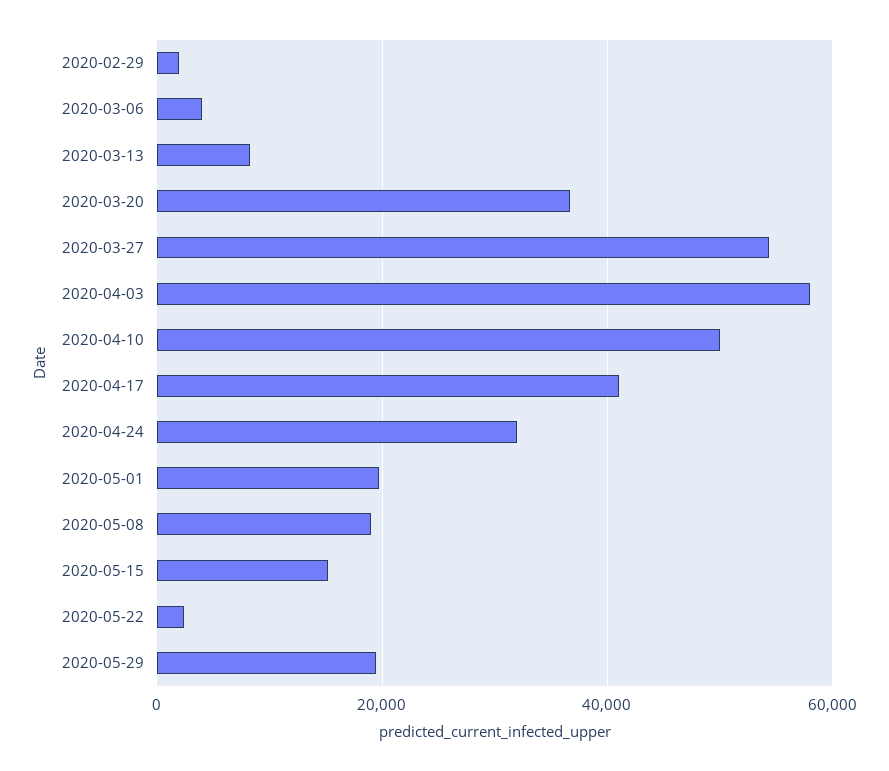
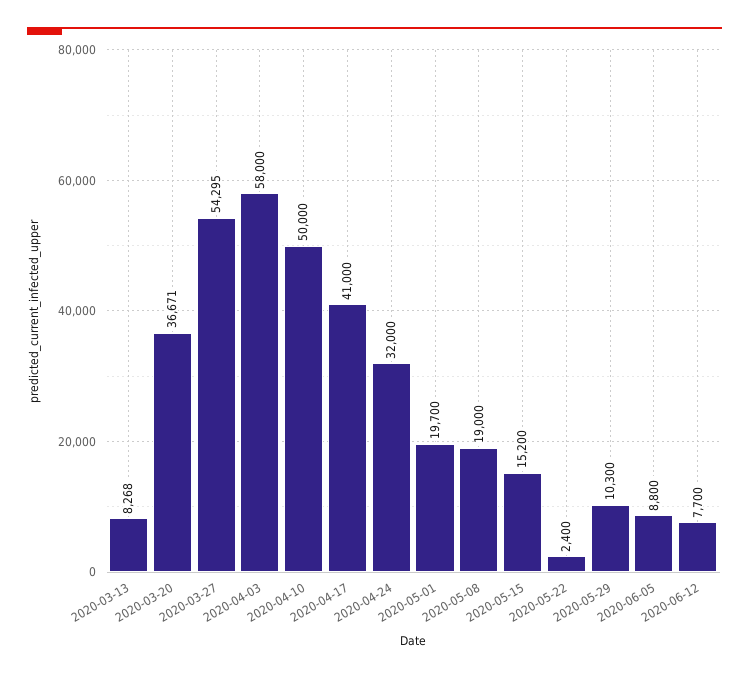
2020-02-29: 2000 -> none
2020-03-06: 4000 -> none
2020-05-29: 20000 -> 10300
2020-06-05: none -> 8800
2020-06-12: none -> 7700

